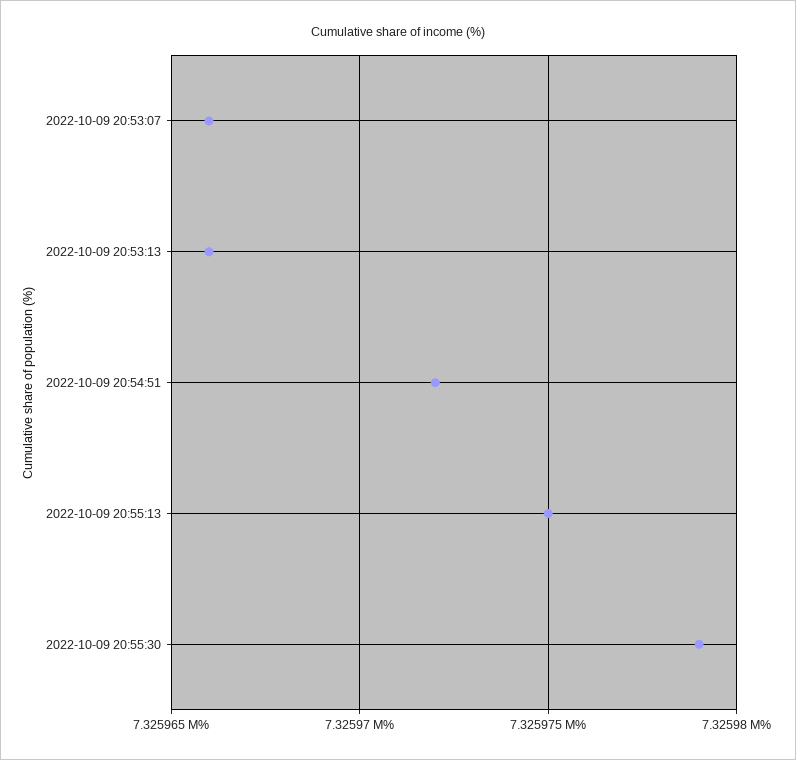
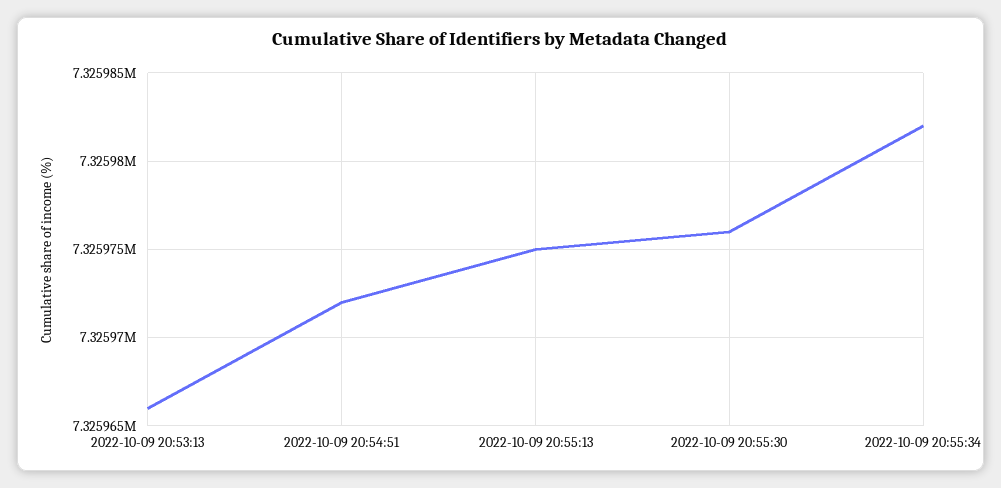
2022-10-09 20:53:07: 7325966 -> none
2022-10-09 20:55:30: 7325979 -> 7325976
2022-10-09 20:55:34: none -> 7325982

